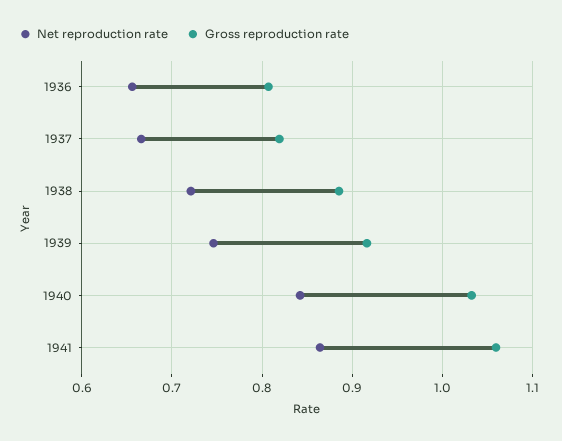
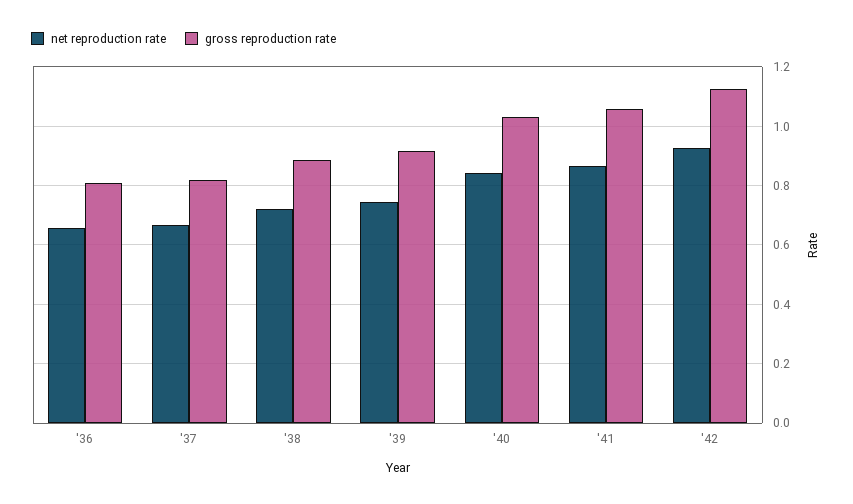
Net reproduction rate, '42: none -> 0.925
Gross reproduction rate, '42: none -> 1.125

